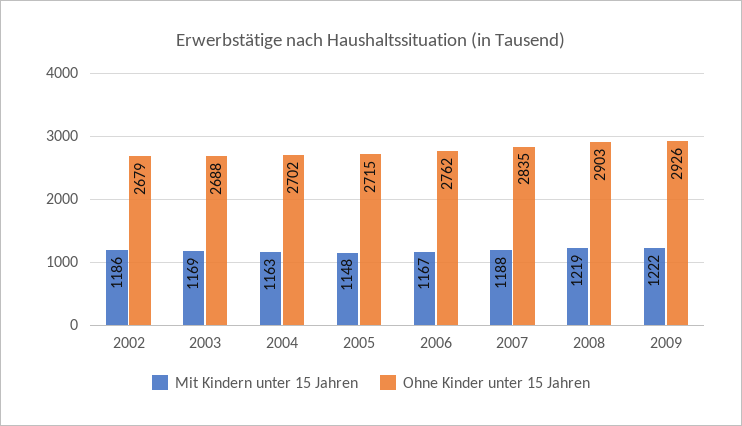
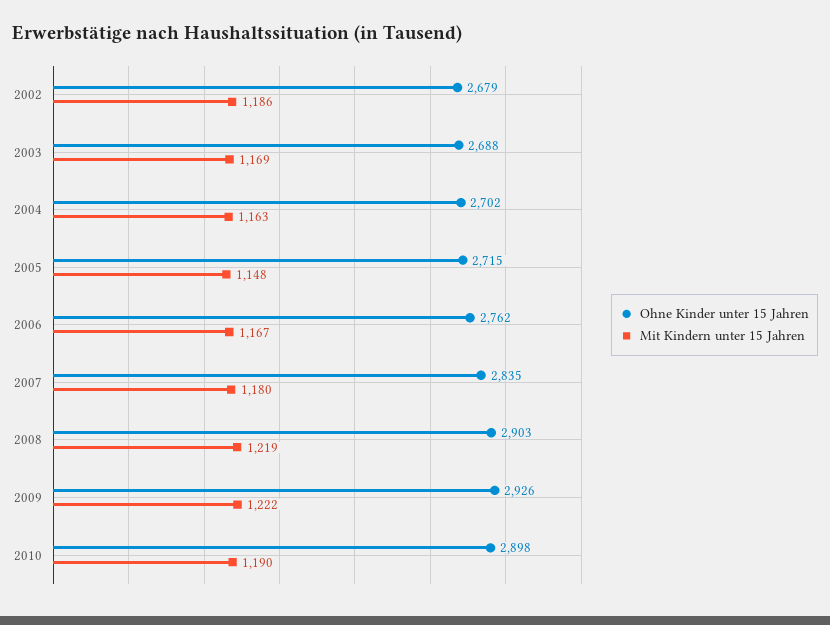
Mit Kindern unter 15 Jahren, 2007: 1188 -> 1180
Ohne Kinder unter 15 Jahren, 2010: none -> 2898
Mit Kindern unter 15 Jahren, 2010: none -> 1190

